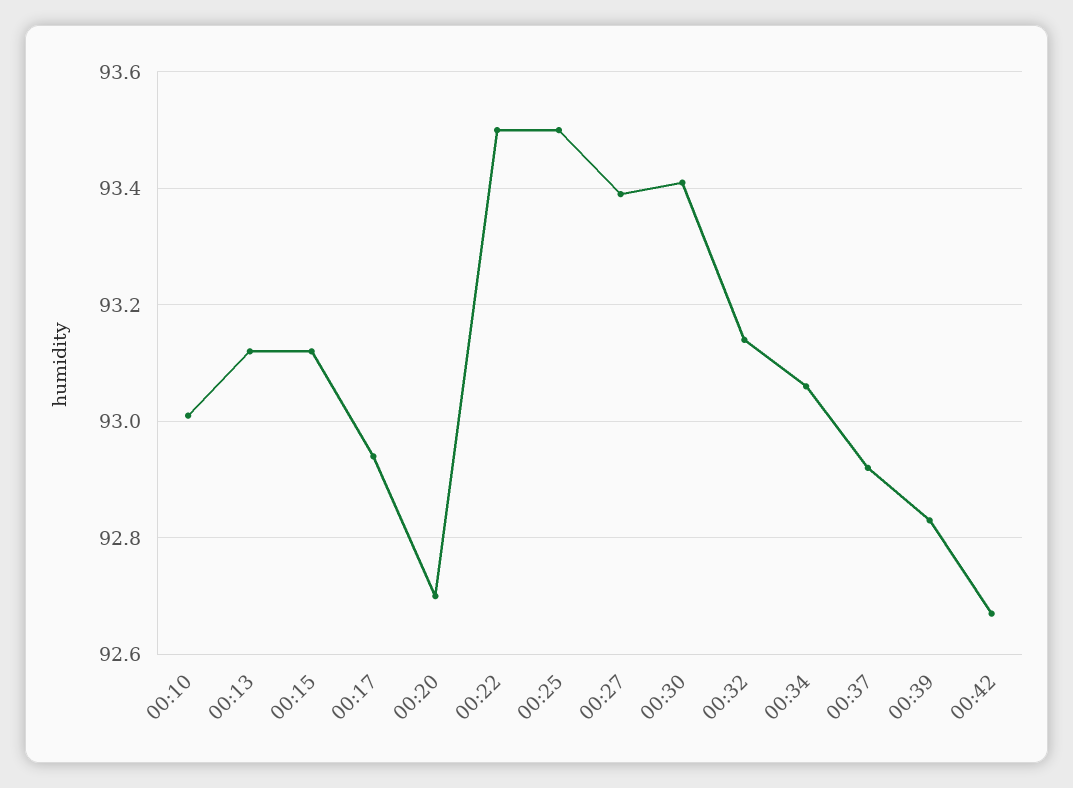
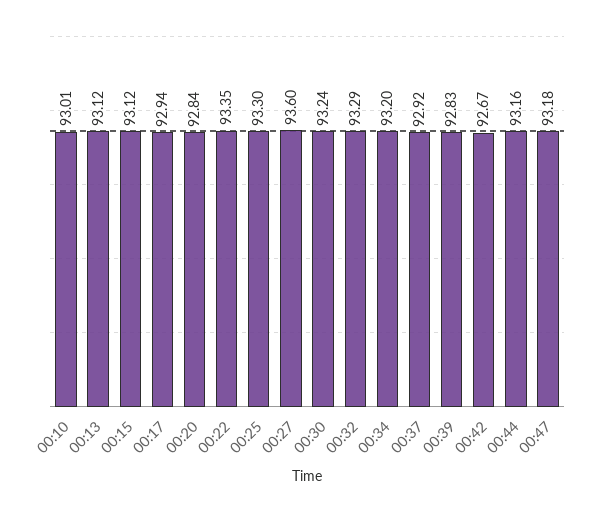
00:20: 92.7 -> 92.84
00:22: 93.5 -> 93.35
00:25: 93.5 -> 93.3
00:27: 93.4 -> 93.6
00:30: 93.4 -> 93.24
00:32: 93.15 -> 93.29
00:34: 93.05 -> 93.2
00:44: none -> 93.16
00:47: none -> 93.18

